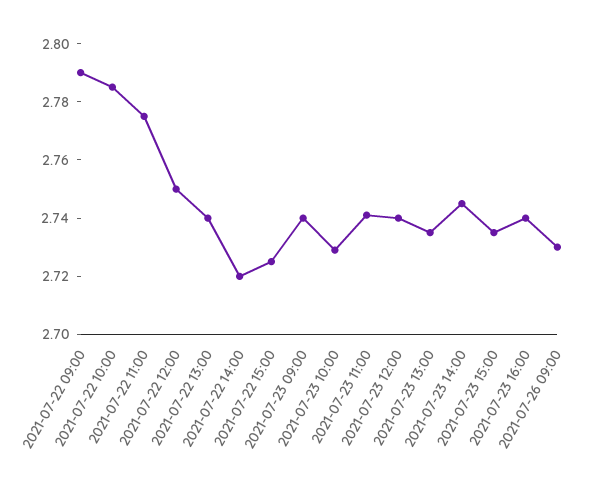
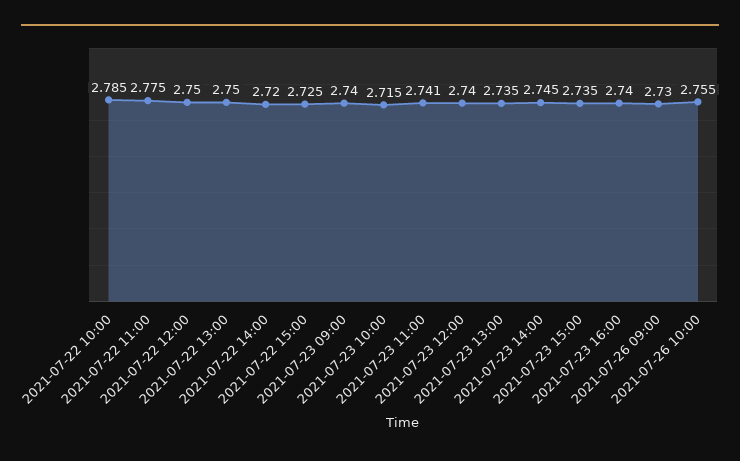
2021-07-22 09:00: 2.79 -> none
2021-07-22 13:00: 2.74 -> 2.75
2021-07-23 10:00: 2.73 -> 2.715
2021-07-26 10:00: none -> 2.755

